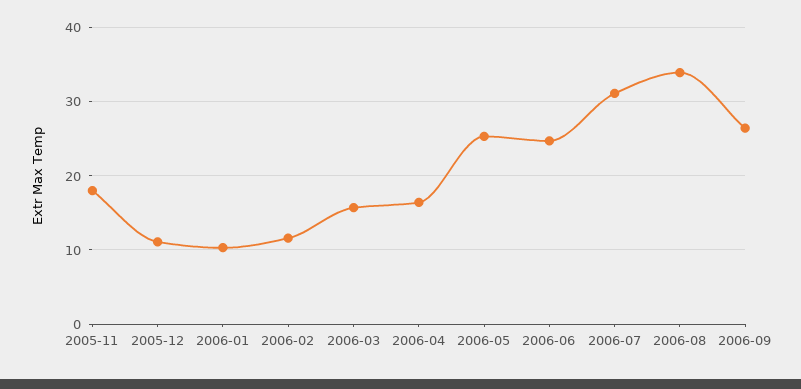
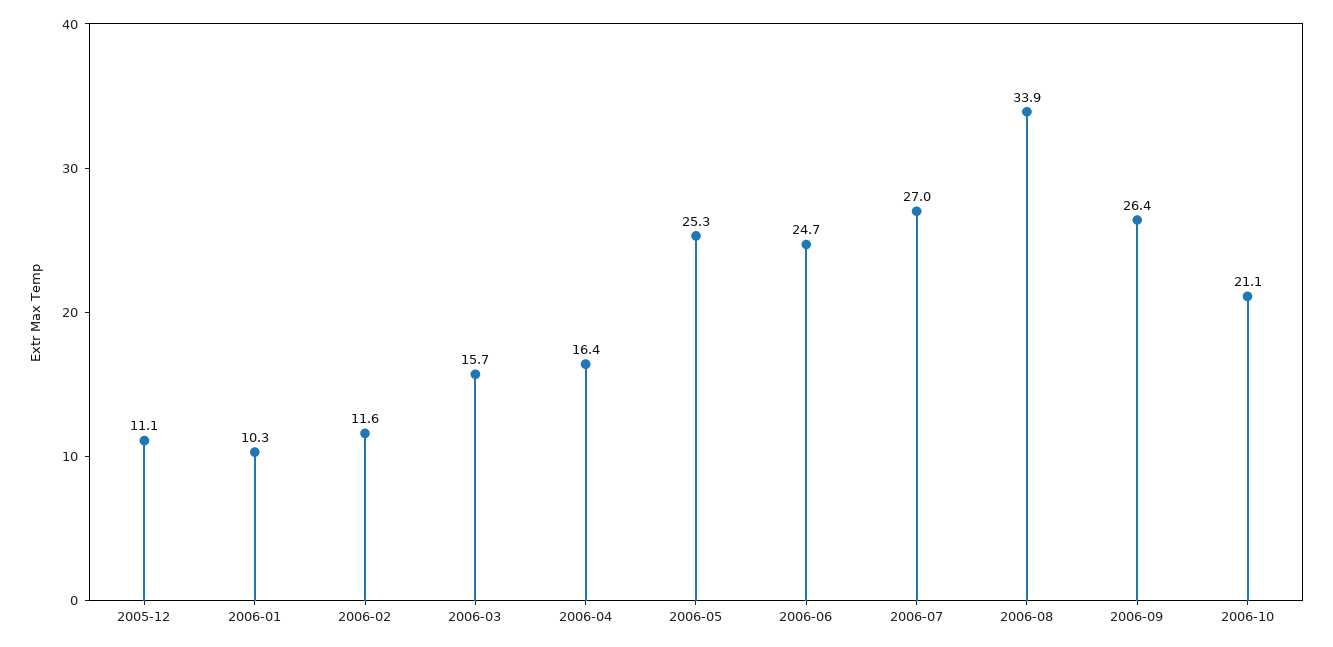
2005-11: 18 -> none
2006-07: 31 -> 27
2006-10: none -> 21.1

